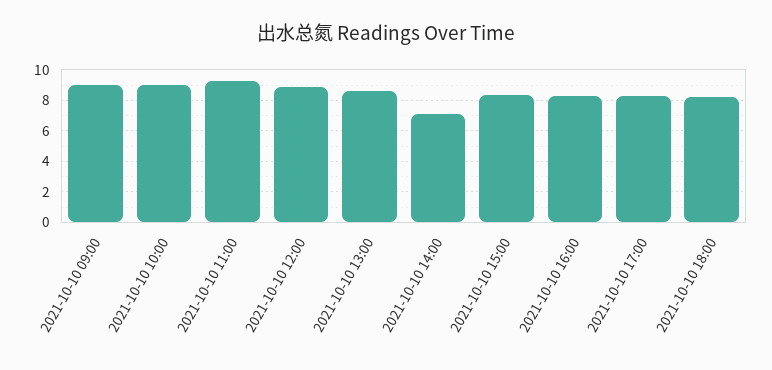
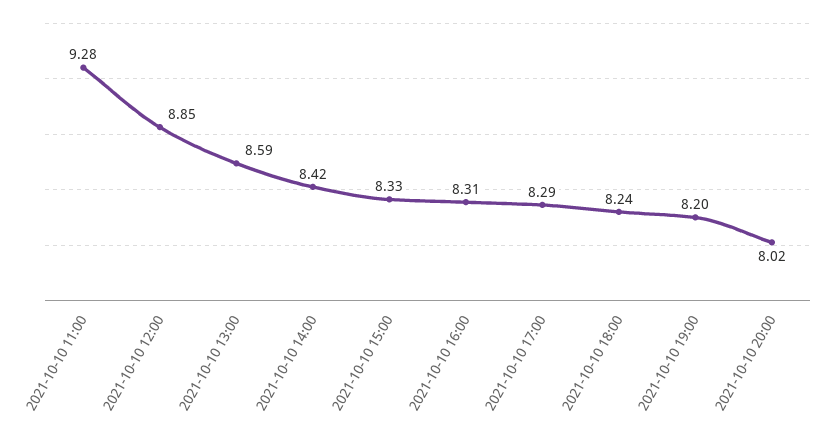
2021-10-10 09:00: 9 -> none
2021-10-10 10:00: 9 -> none
2021-10-10 14:00: 7 -> 8.42
2021-10-10 19:00: none -> 8.2
2021-10-10 20:00: none -> 8.02

